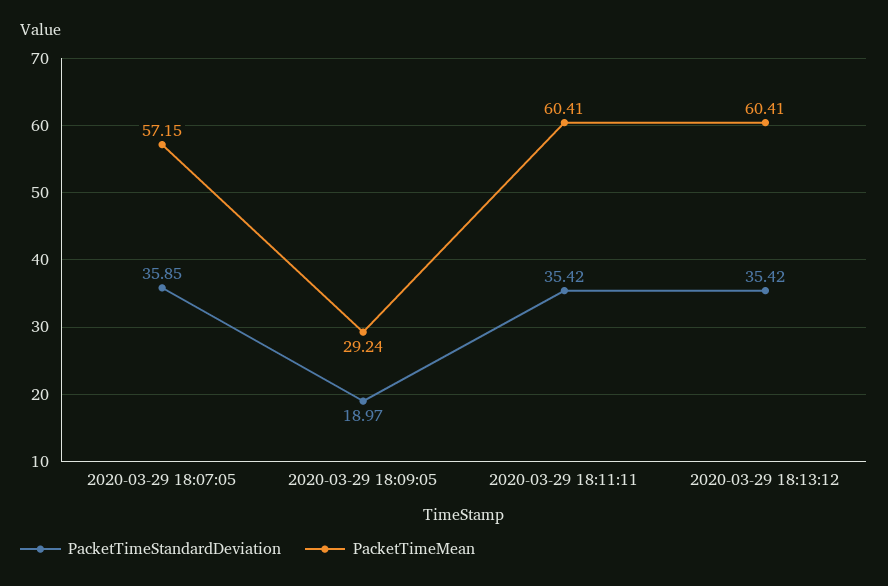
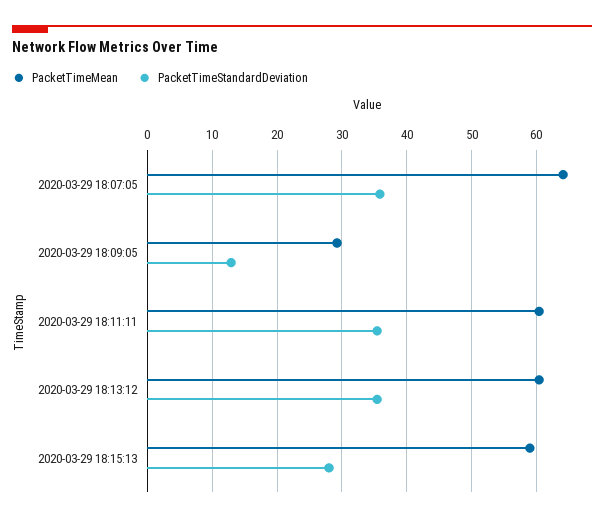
PacketTimeMean, 2020-03-29 18:07:05: 57.15 -> 64
PacketTimeStandardDeviation, 2020-03-29 18:09:05: 18.97 -> 13
PacketTimeMean, 2020-03-29 18:15:13: none -> 59
PacketTimeStandardDeviation, 2020-03-29 18:15:13: none -> 28

